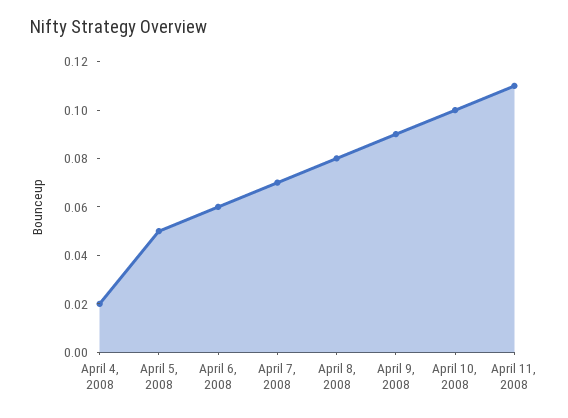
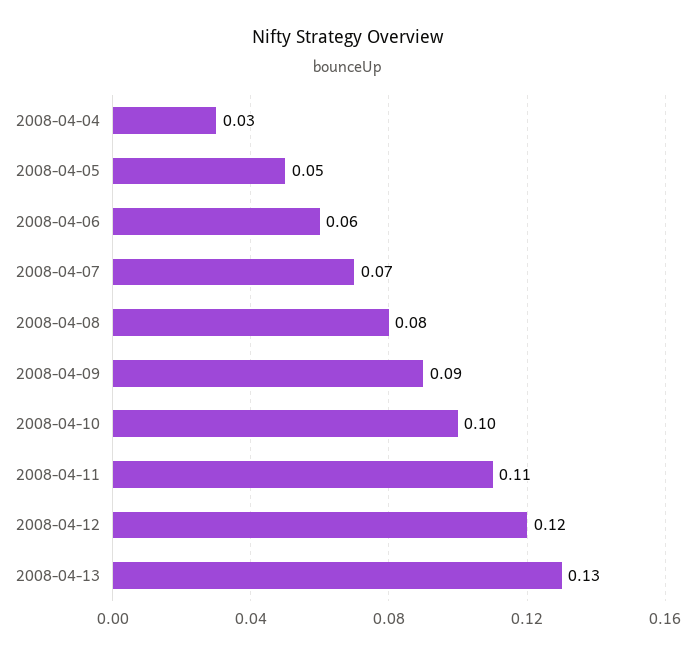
April 4, 2008: 0.02 -> 0.03
2008-04-12: none -> 0.12
2008-04-13: none -> 0.13

